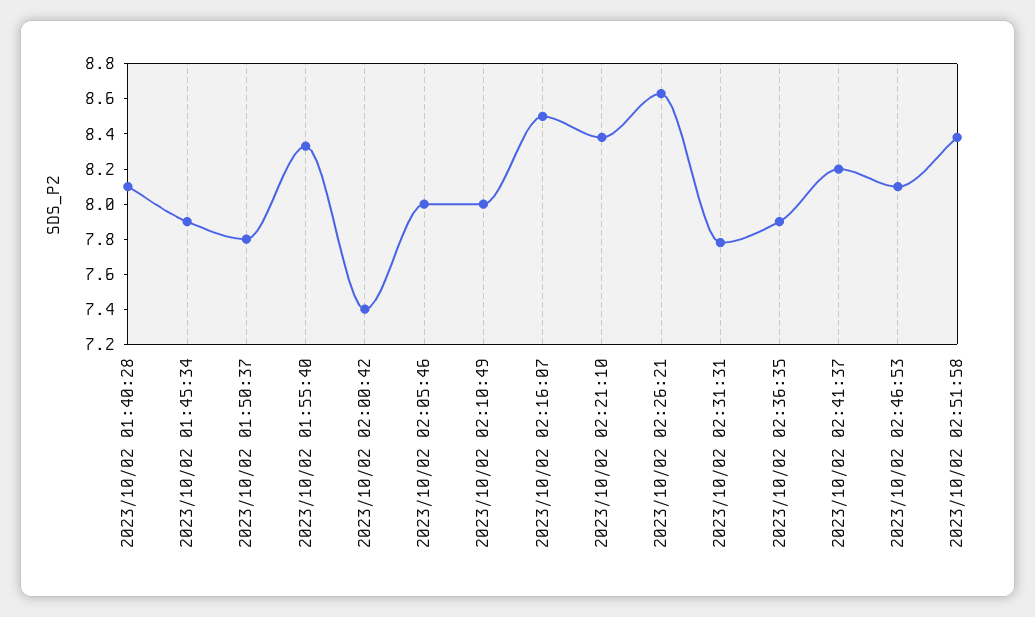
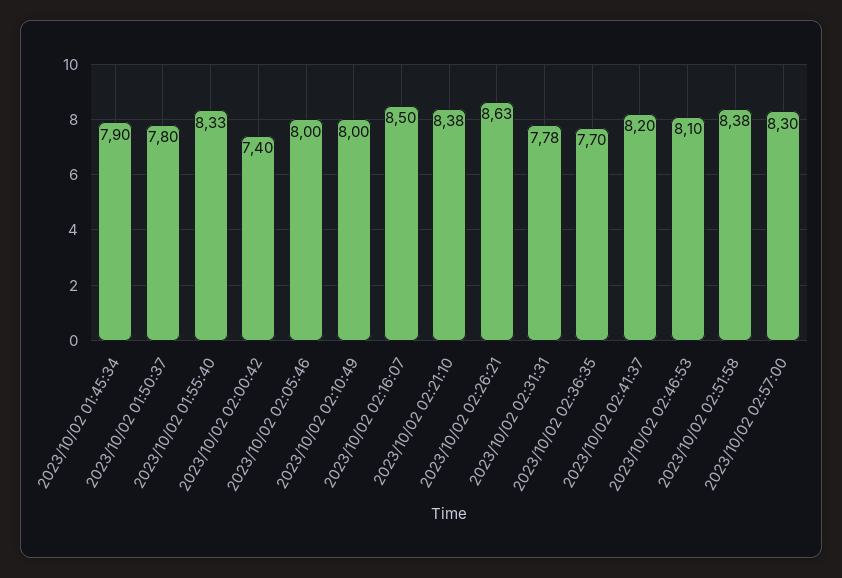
2023/10/02 01:40:28: 8.1 -> none
2023/10/02 02:36:35: 7.9 -> 7.7
2023/10/02 02:57:00: none -> 8.3

